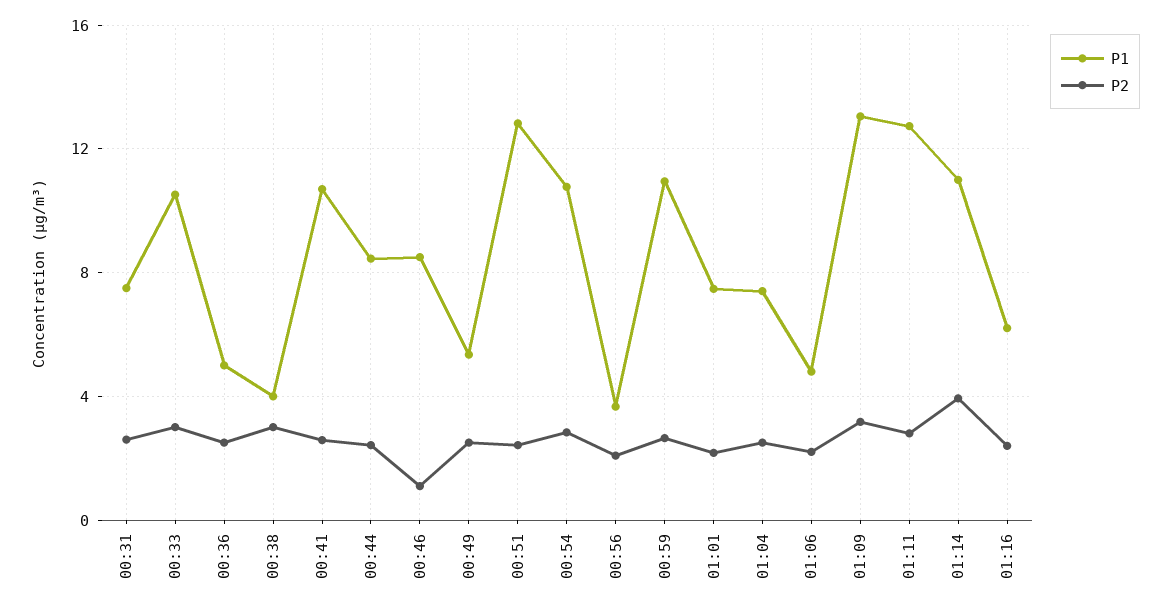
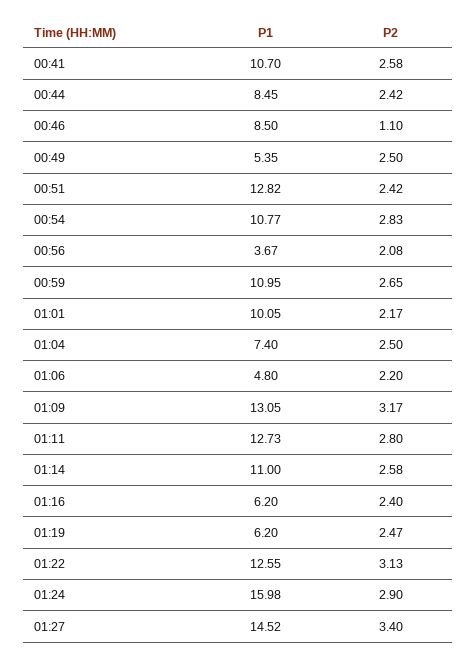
P1, 00:31: 7.5 -> none
P2, 00:31: 2.5 -> none
P1, 00:33: 10.5 -> none
P2, 00:33: 3 -> none
P1, 00:36: 5 -> none
P2, 00:36: 2.5 -> none
P1, 00:38: 4 -> none
P2, 00:38: 3 -> none
P1, 01:01: 7.5 -> 10.05
P2, 01:14: 4 -> 2.58
P1, 01:19: none -> 6.2
P2, 01:19: none -> 2.47
P1, 01:22: none -> 12.55
P2, 01:22: none -> 3.13
P1, 01:24: none -> 15.98
P2, 01:24: none -> 2.9
P1, 01:27: none -> 14.52
P2, 01:27: none -> 3.4

